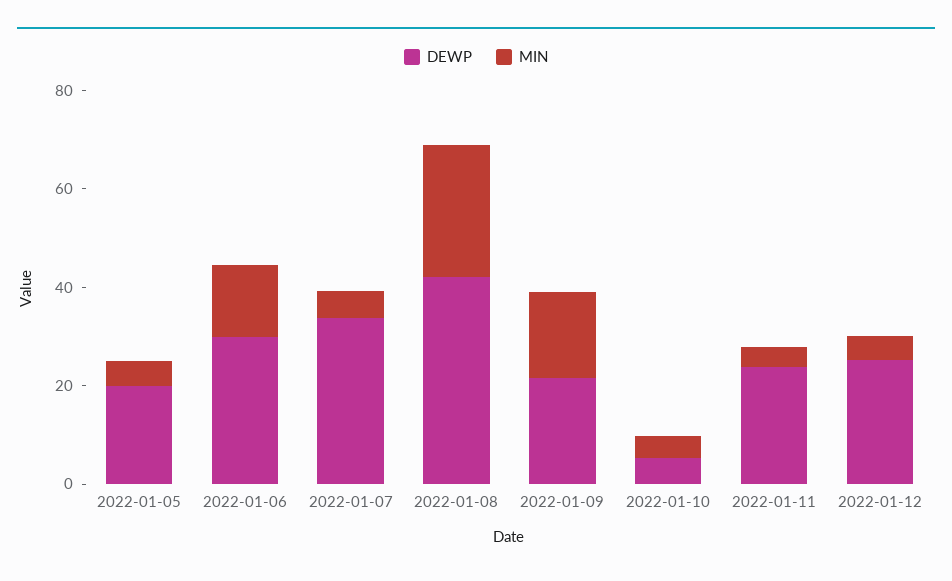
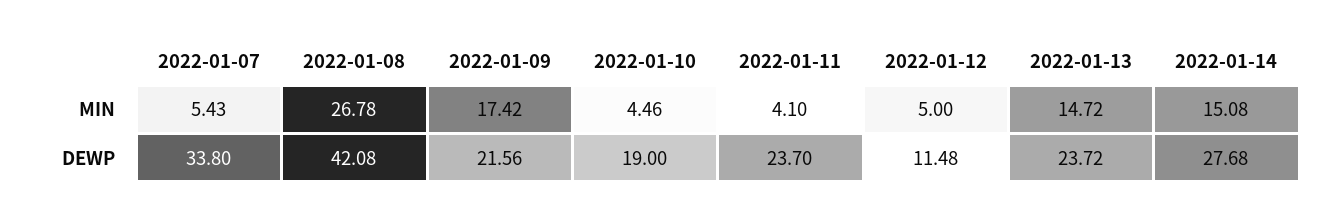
DEWP, 2022-01-05: 20 -> none
MIN, 2022-01-05: 5 -> none
DEWP, 2022-01-06: 30 -> none
MIN, 2022-01-06: 15 -> none
DEWP, 2022-01-10: 5 -> 19
DEWP, 2022-01-12: 25 -> 11.48
MIN, 2022-01-13: none -> 14.72
MIN, 2022-01-14: none -> 15.08
DEWP, 2022-01-13: none -> 23.72
DEWP, 2022-01-14: none -> 27.68

